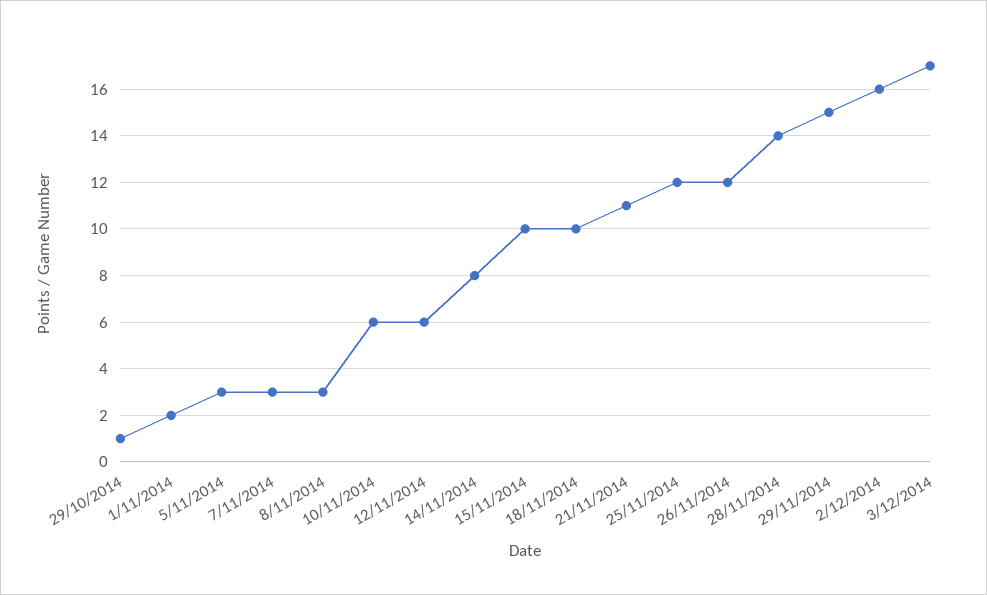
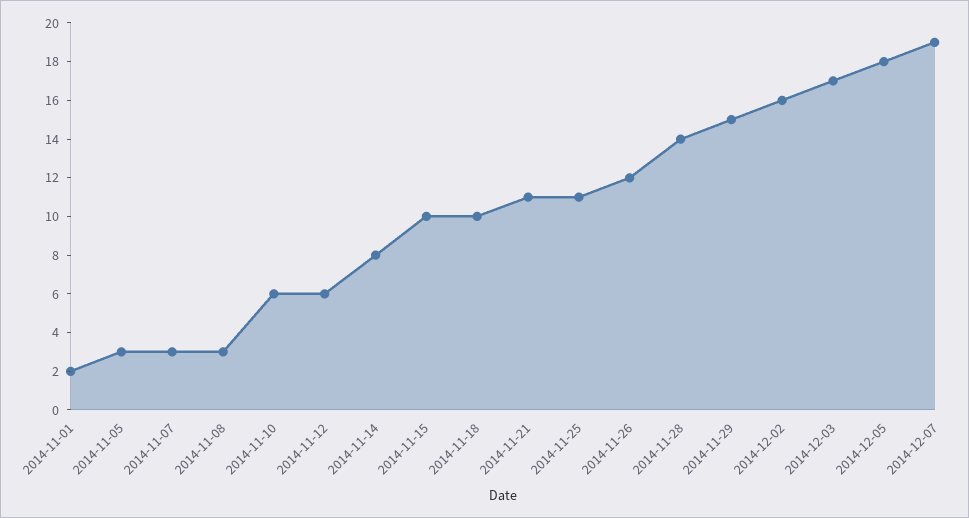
29/10/2014: 1 -> none
25/11/2014: 12 -> 11
2014-12-05: none -> 18
2014-12-07: none -> 19

